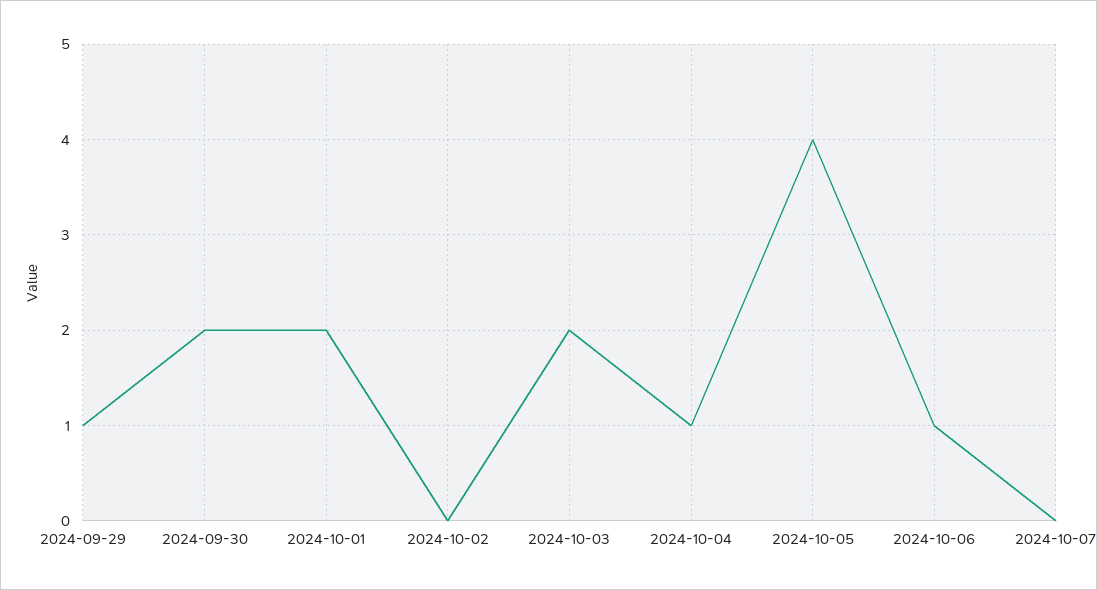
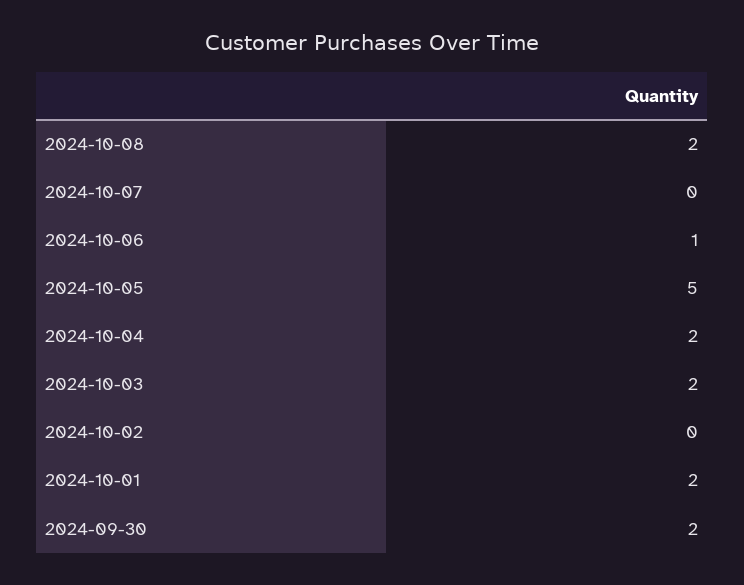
2024-09-29: 1 -> none
2024-10-04: 1 -> 2
2024-10-05: 4 -> 5
2024-10-08: none -> 2

